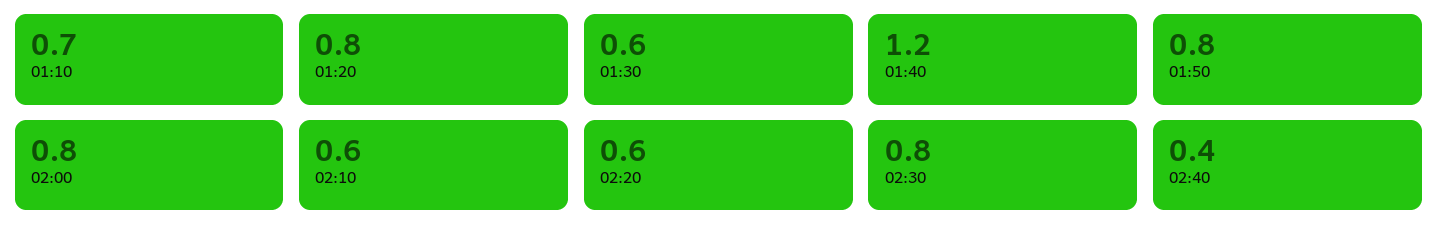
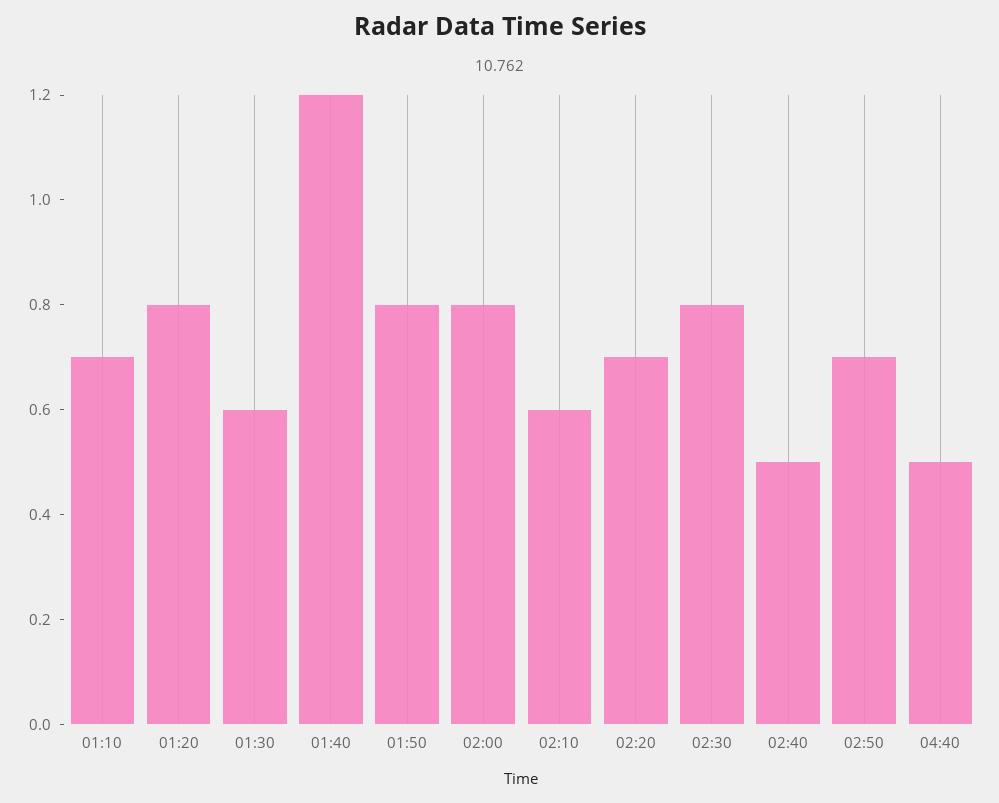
02:20: 0.6 -> 0.7
02:40: 0.4 -> 0.5
02:50: none -> 0.7
04:40: none -> 0.5

